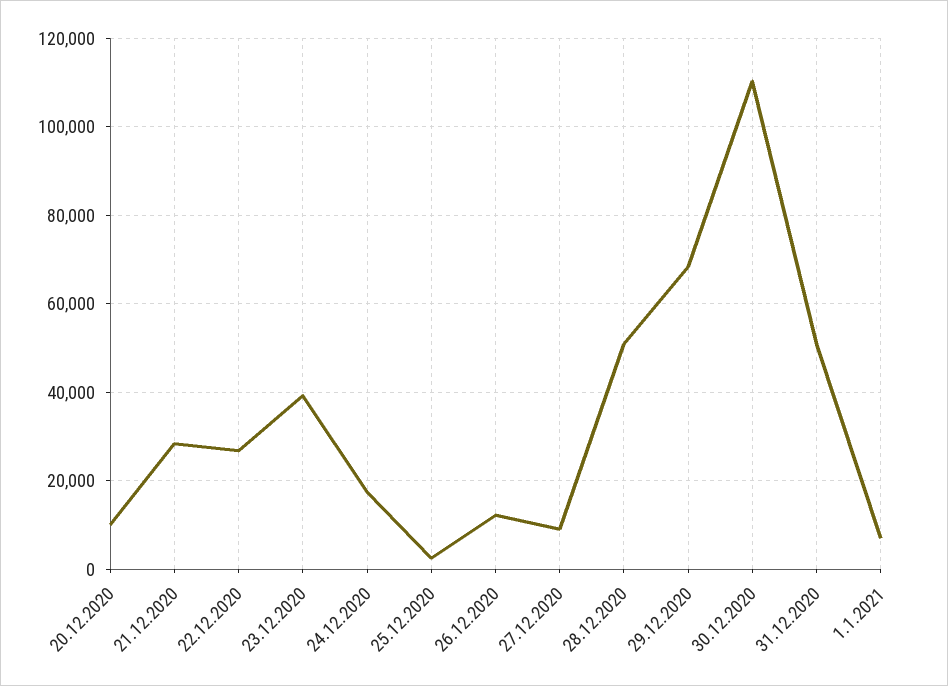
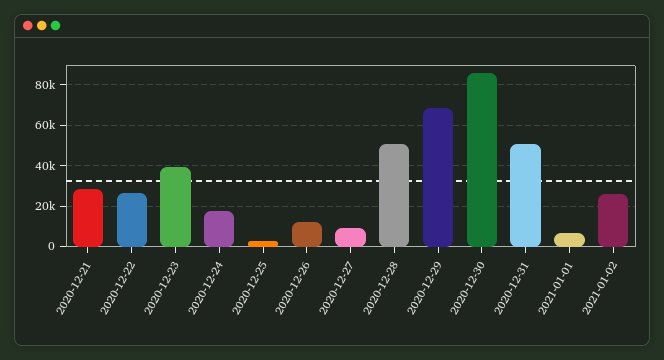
20.12.2020: 10000 -> none
30.12.2020: 110000 -> 85000
2021-01-02: none -> 25000

